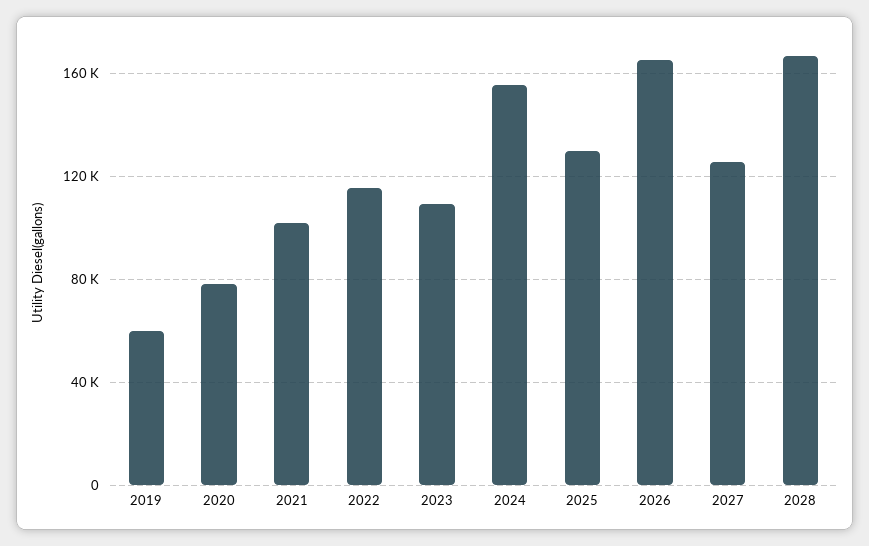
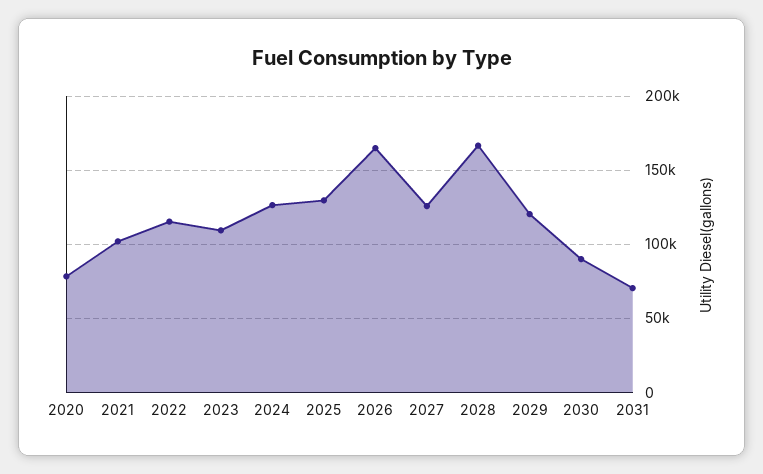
2019: 60000 -> none
2024: 155000 -> 125000
2029: none -> 120000
2030: none -> 90000
2031: none -> 70000

